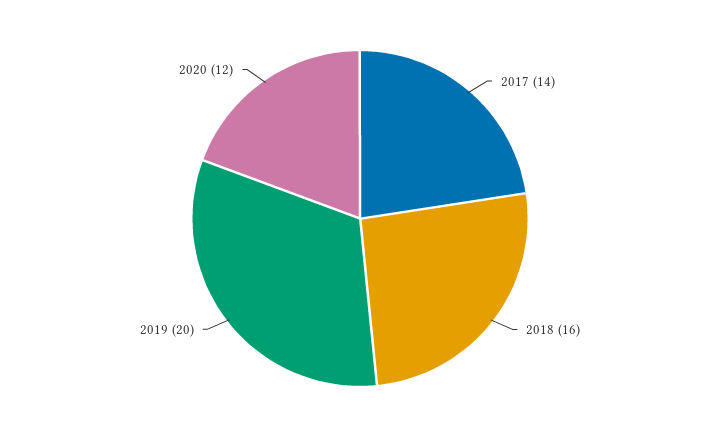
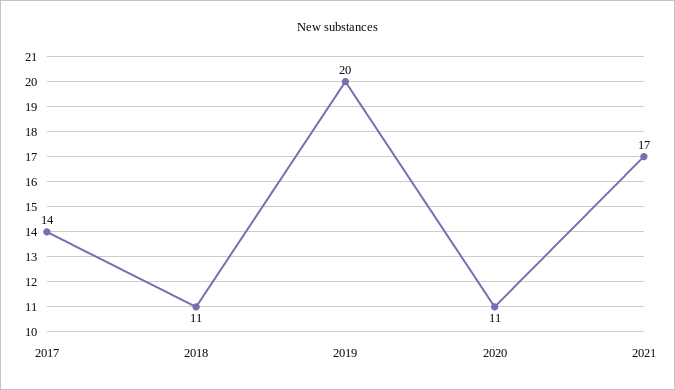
2018: 16 -> 11
2020: 12 -> 11
2021: none -> 17

